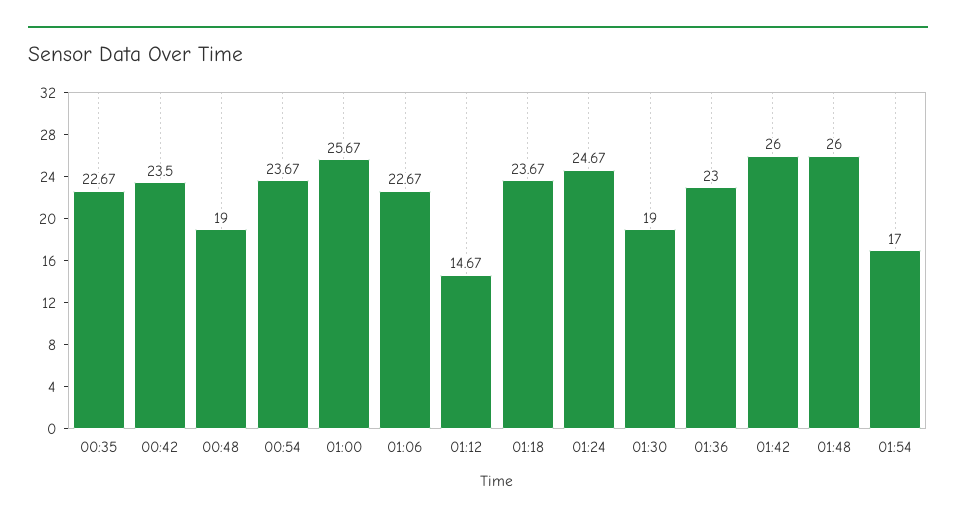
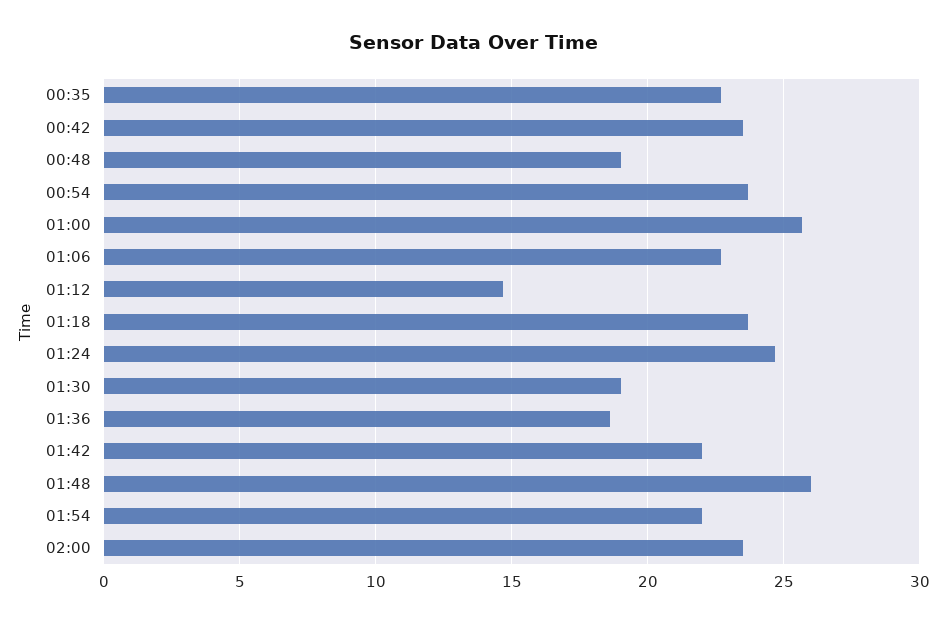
01:36: 23 -> 18.5
01:42: 26 -> 22
01:54: 17 -> 22
02:00: none -> 23.5

